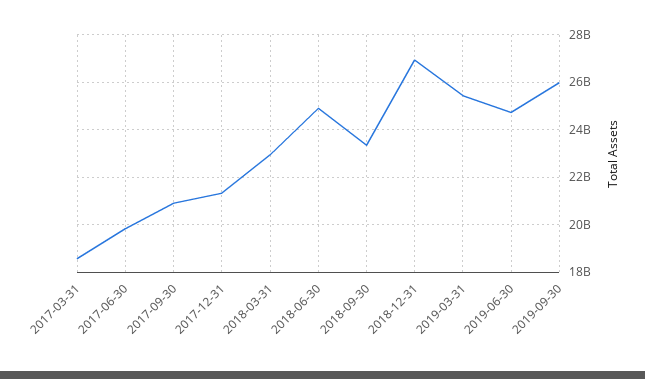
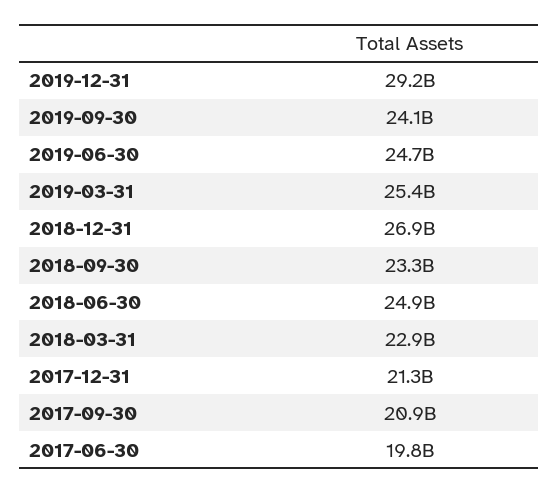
2017-03-31: 18500000000 -> none
2019-09-30: 26000000000 -> 24100000000
2019-12-31: none -> 29200000000

